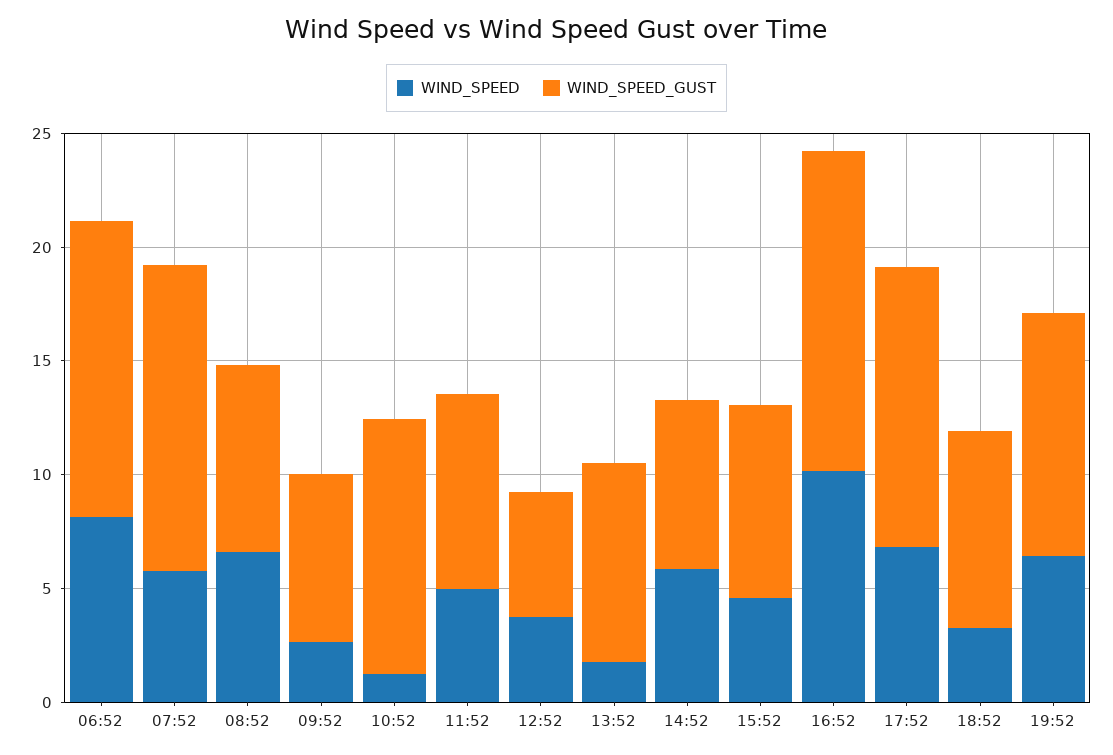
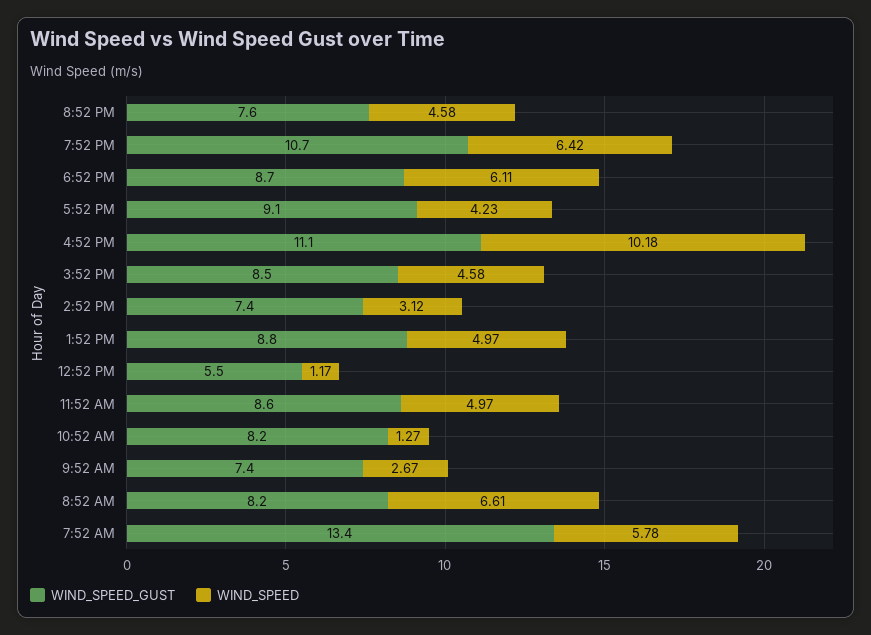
WIND_SPEED, 06:52: 8 -> none
WIND_SPEED_GUST, 06:52: 13 -> none
WIND_SPEED_GUST, 10:52: 11 -> 8.2
WIND_SPEED, 12:52: 4 -> 1.17
WIND_SPEED, 13:52: 2 -> 4.97
WIND_SPEED, 14:52: 6 -> 3.12
WIND_SPEED_GUST, 16:52: 14 -> 11.1
WIND_SPEED, 17:52: 7 -> 4.23
WIND_SPEED_GUST, 17:52: 12 -> 9.1
WIND_SPEED, 18:52: 3 -> 6.11
WIND_SPEED_GUST, 8:52 PM: none -> 7.6
WIND_SPEED, 8:52 PM: none -> 4.58

